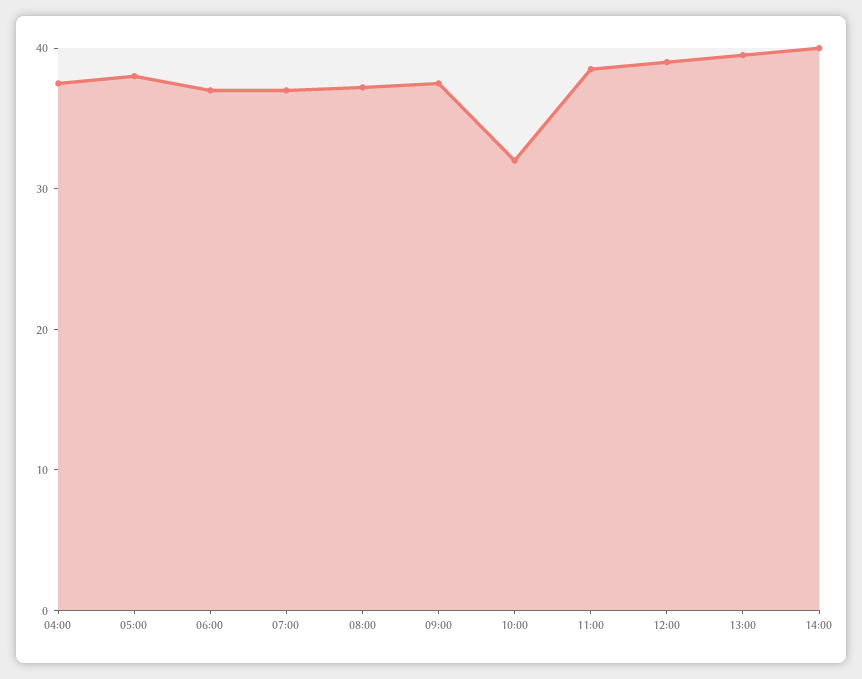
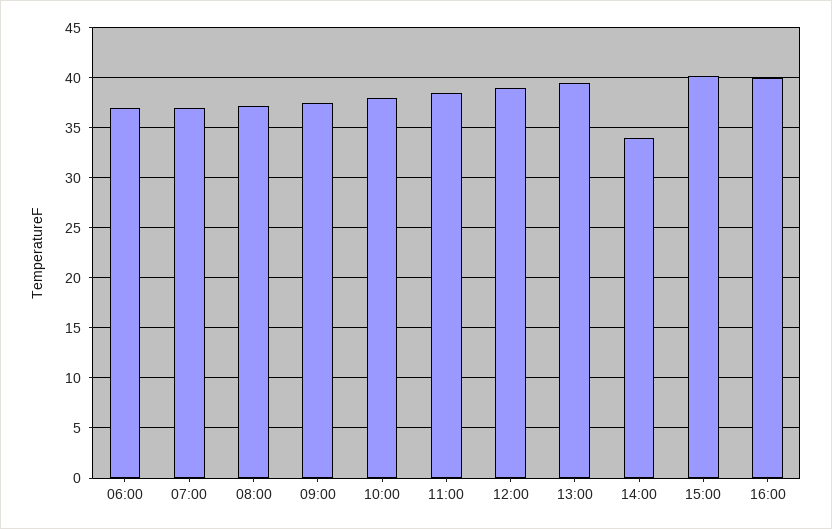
04:00: 38 -> none
05:00: 38 -> none
10:00: 32 -> 38
14:00: 40 -> 34
15:00: none -> 40
16:00: none -> 40

